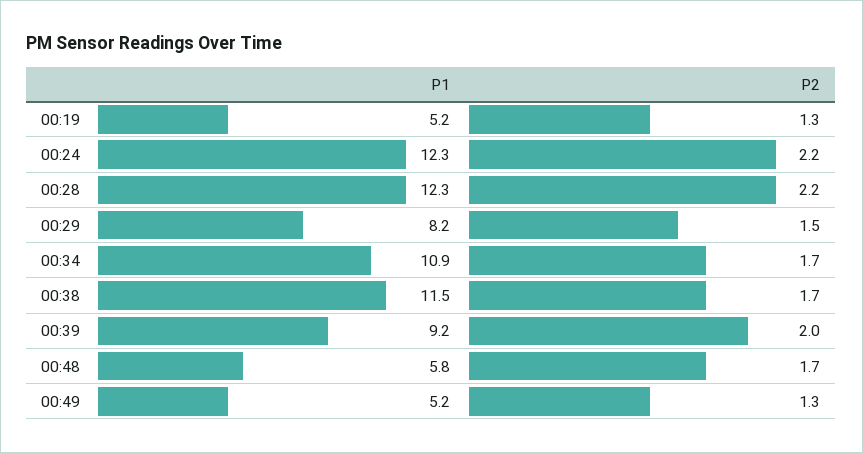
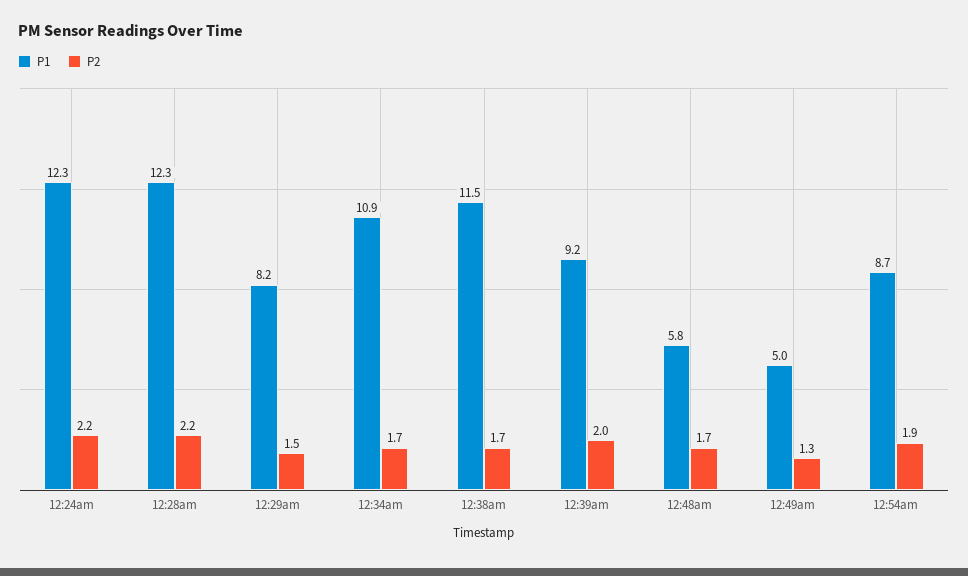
P1, 00:19: 5.2 -> none
P2, 00:19: 1.3 -> none
P1, 00:49: 5.2 -> 5
P1, 12:54am: none -> 8.7
P2, 12:54am: none -> 1.9

